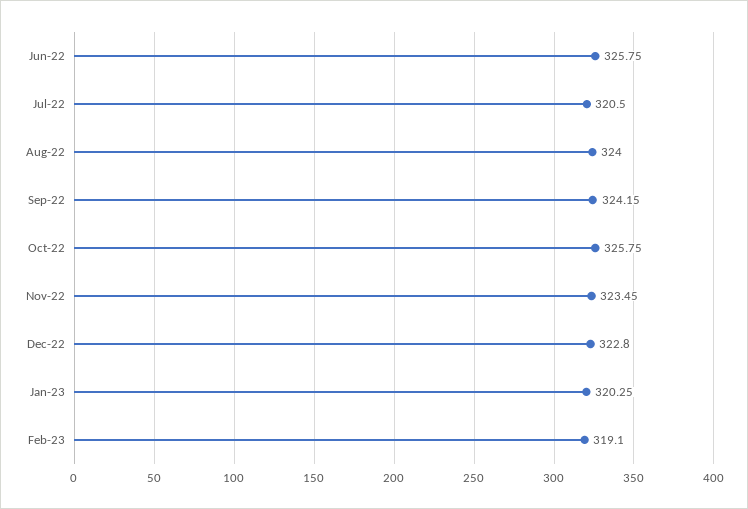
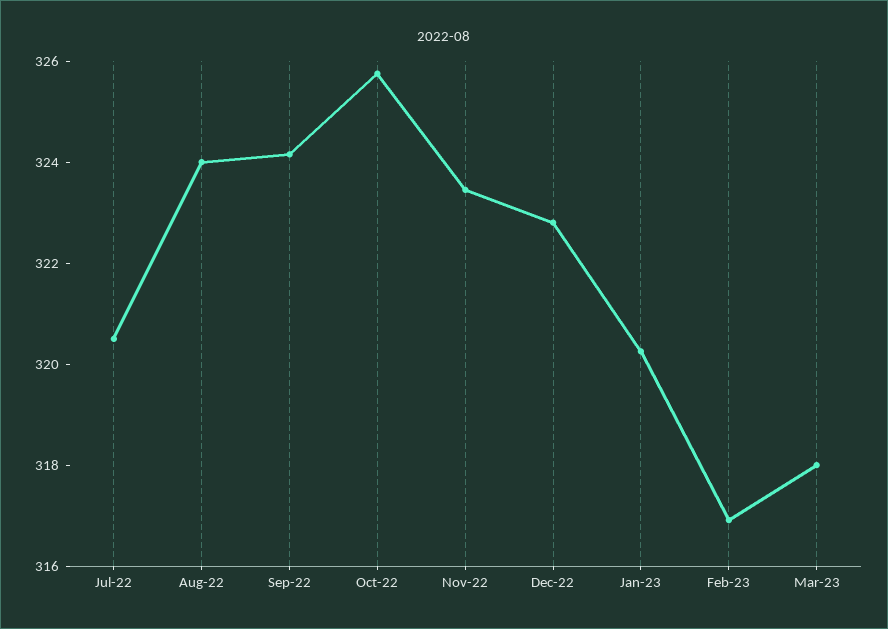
Jun-22: 325.75 -> none
Feb-23: 319.1 -> 317
Mar-23: none -> 318

